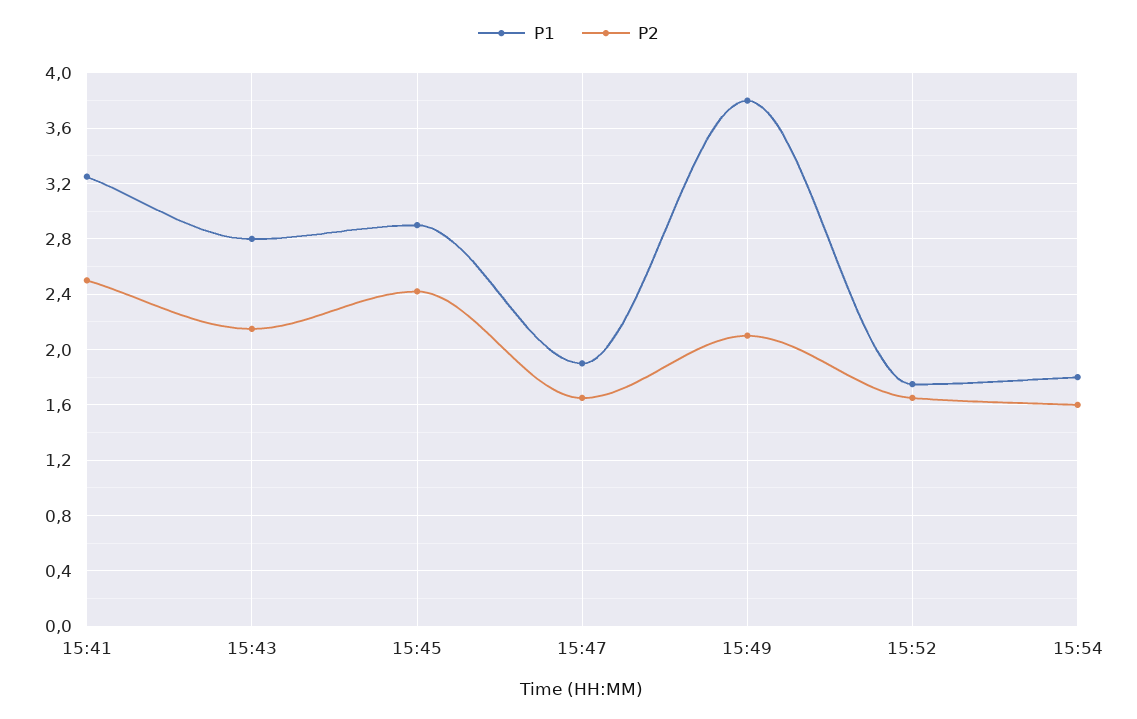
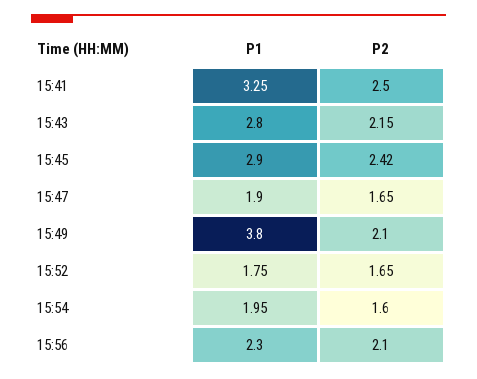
P1, 15:54: 1.8 -> 1.95
P1, 15:56: none -> 2.3
P2, 15:56: none -> 2.1

